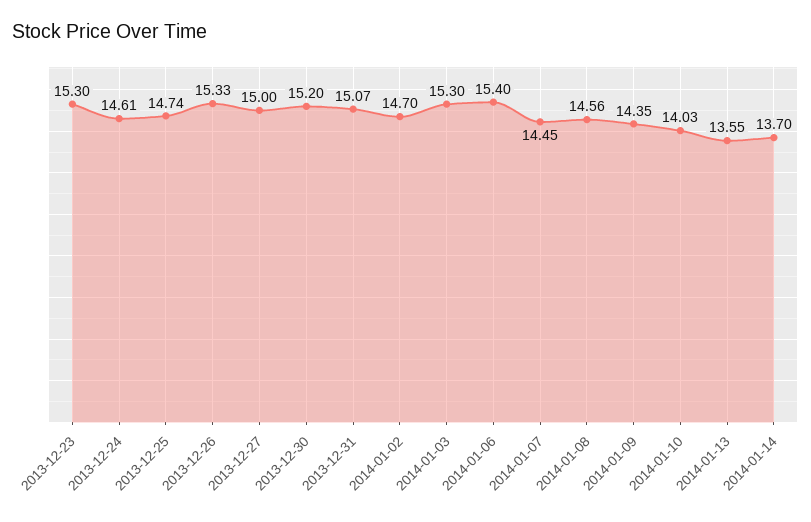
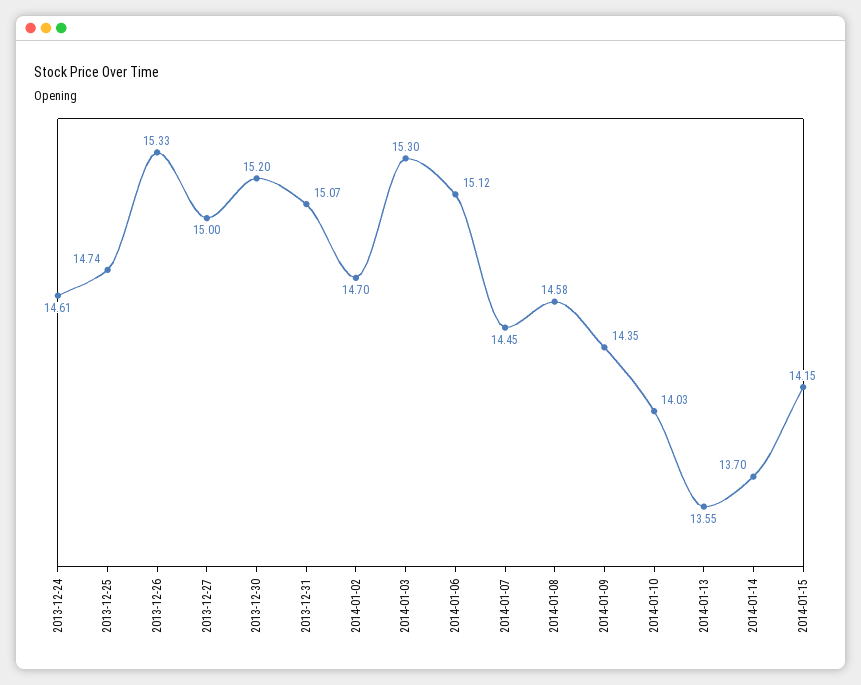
2013-12-23: 15.3 -> none
2014-01-06: 15.4 -> 15.12
2014-01-08: 14.56 -> 14.58
2014-01-15: none -> 14.15

